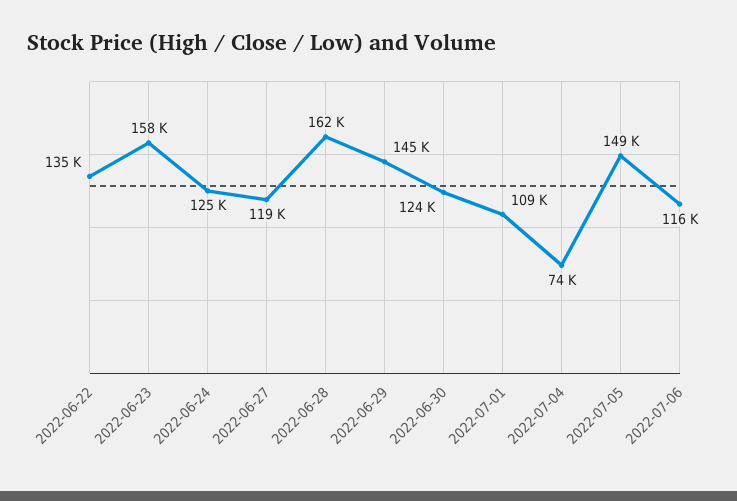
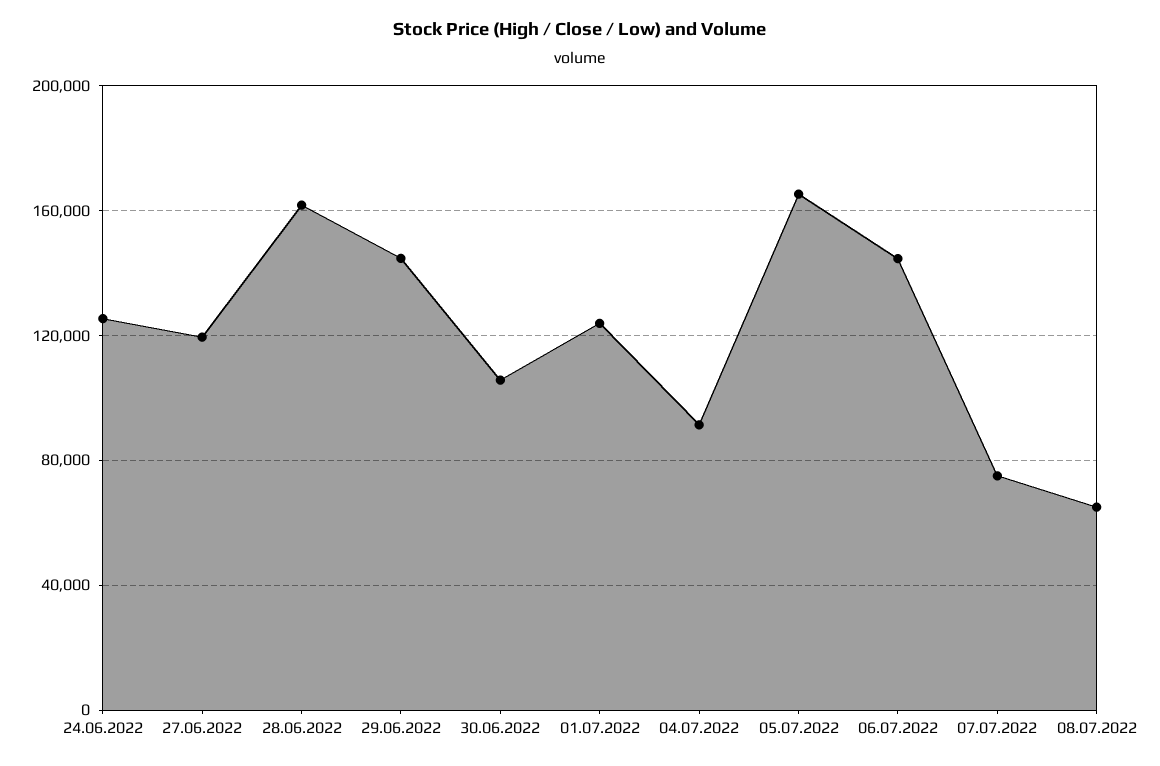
2022-06-22: 135000 -> none
2022-06-23: 158000 -> none
2022-06-30: 124000 -> 105000
2022-07-01: 109000 -> 125000
2022-07-04: 74000 -> 90000
2022-07-05: 149000 -> 165000
2022-07-06: 116000 -> 145000
07.07.2022: none -> 75000
08.07.2022: none -> 65000

